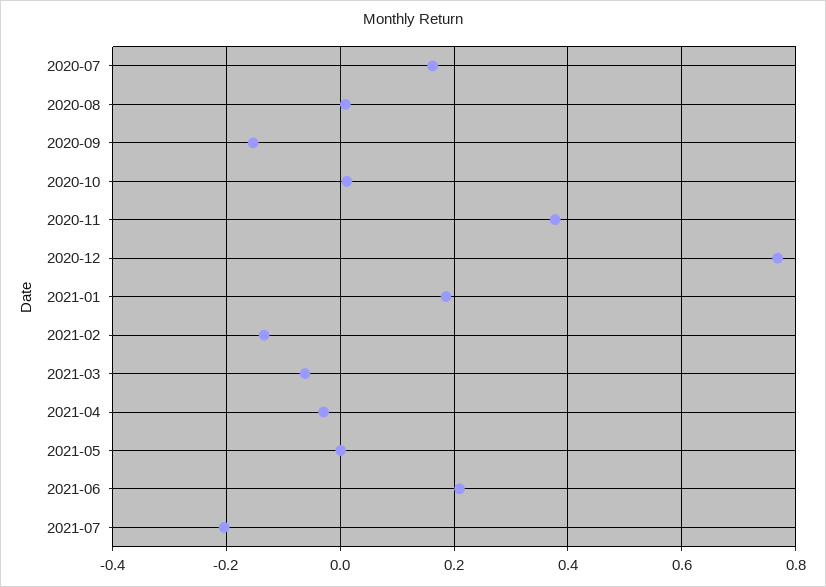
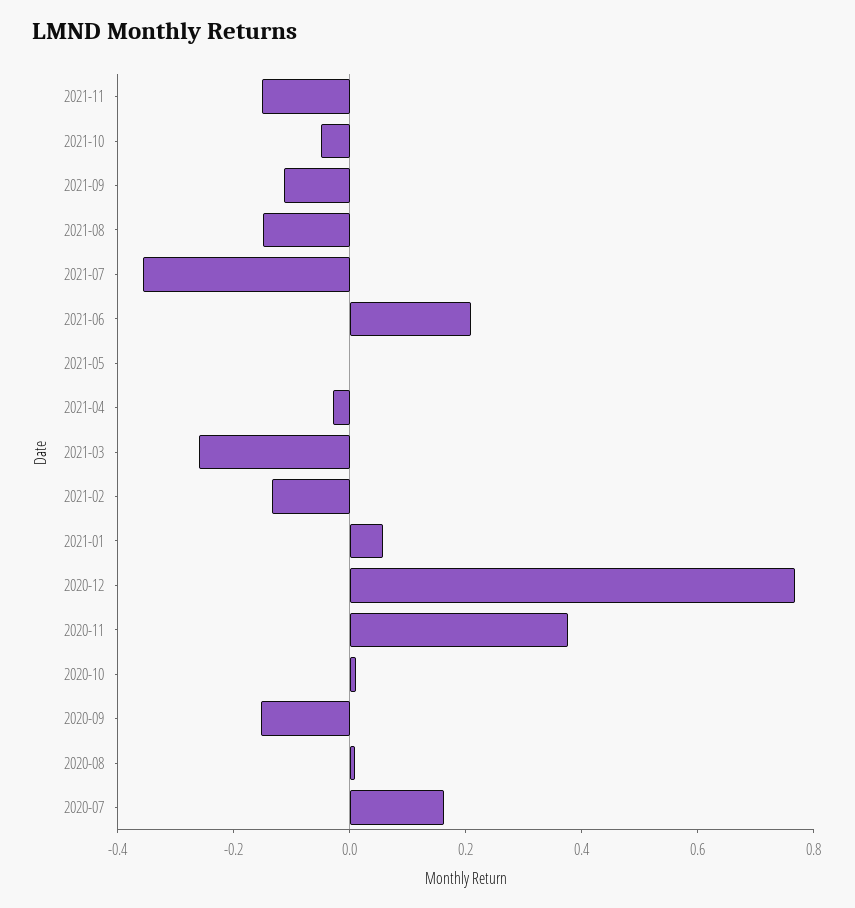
2021-01: 0.18 -> 0.05
2021-03: -0.06 -> -0.25
2021-07: -0.2 -> -0.35
2021-11: none -> -0.15
2021-10: none -> -0.05
2021-09: none -> -0.1
2021-08: none -> -0.15

